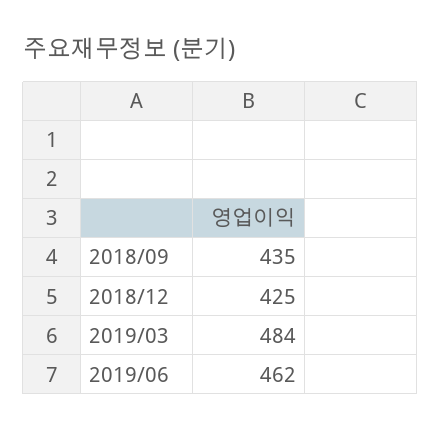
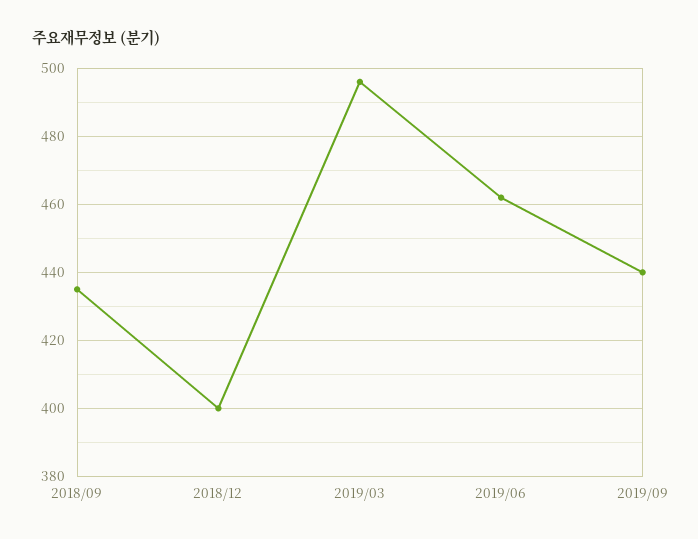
2018/12: 425 -> 400
2019/03: 484 -> 495
2019/09: none -> 440

